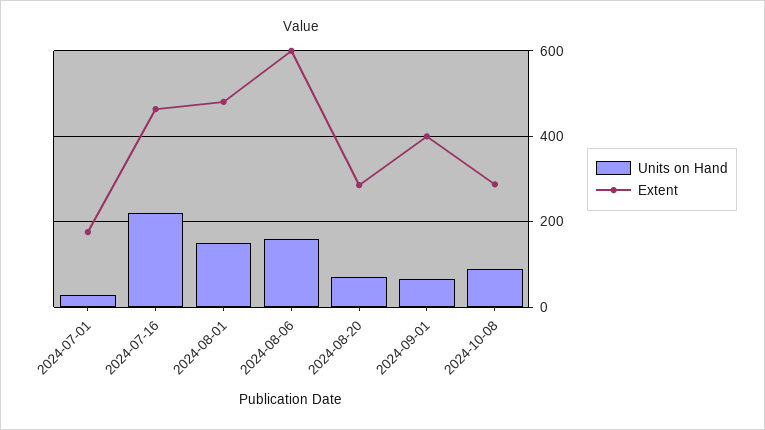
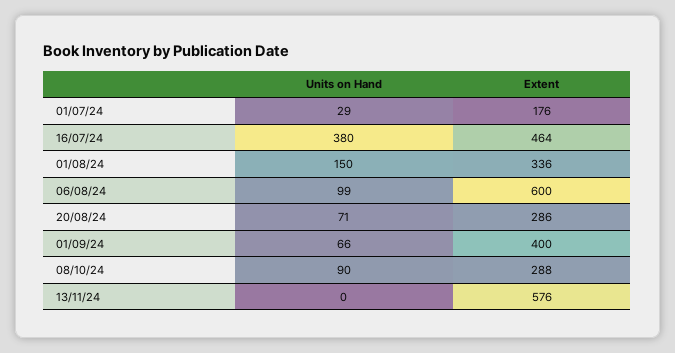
Units on Hand, 2024-07-16: 220 -> 380
Extent, 2024-08-01: 480 -> 336
Units on Hand, 2024-08-06: 160 -> 99
Units on Hand, 13/11/24: none -> 0
Extent, 13/11/24: none -> 576

